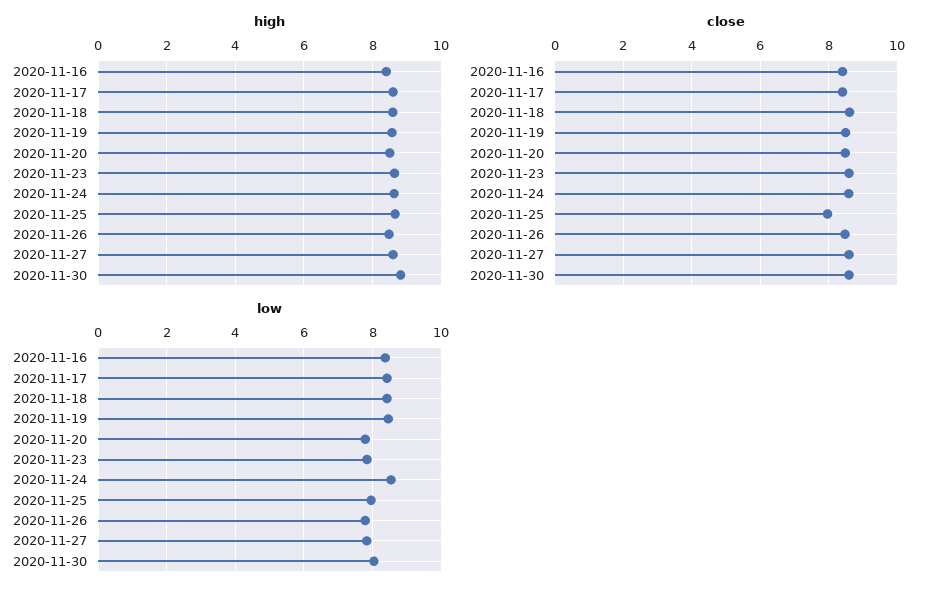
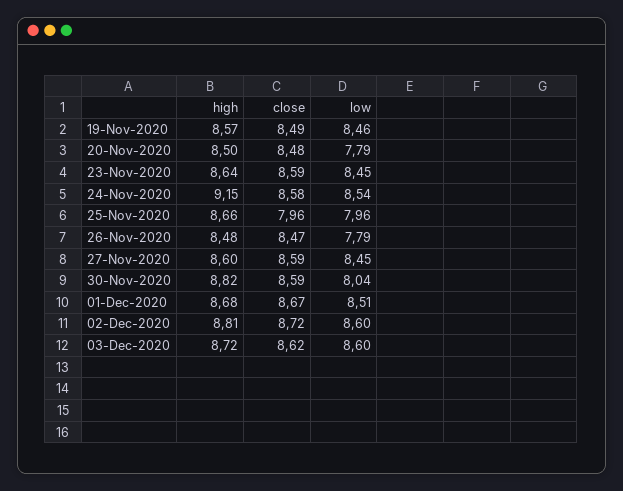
high, 2020-11-16: 8.4 -> none
high, 2020-11-17: 8.6 -> none
high, 2020-11-18: 8.6 -> none
high, 2020-11-24: 8.6 -> 9.15
close, 2020-11-16: 8.4 -> none
close, 2020-11-17: 8.4 -> none
close, 2020-11-18: 8.6 -> none
low, 2020-11-16: 8.4 -> none
low, 2020-11-17: 8.4 -> none
low, 2020-11-18: 8.4 -> none
low, 2020-11-23: 7.8 -> 8.45
low, 2020-11-27: 7.8 -> 8.45
high, 01-Dec-2020: none -> 8.68
close, 01-Dec-2020: none -> 8.67
low, 01-Dec-2020: none -> 8.51
high, 02-Dec-2020: none -> 8.81
close, 02-Dec-2020: none -> 8.72
low, 02-Dec-2020: none -> 8.6
high, 03-Dec-2020: none -> 8.72
close, 03-Dec-2020: none -> 8.62
low, 03-Dec-2020: none -> 8.6

